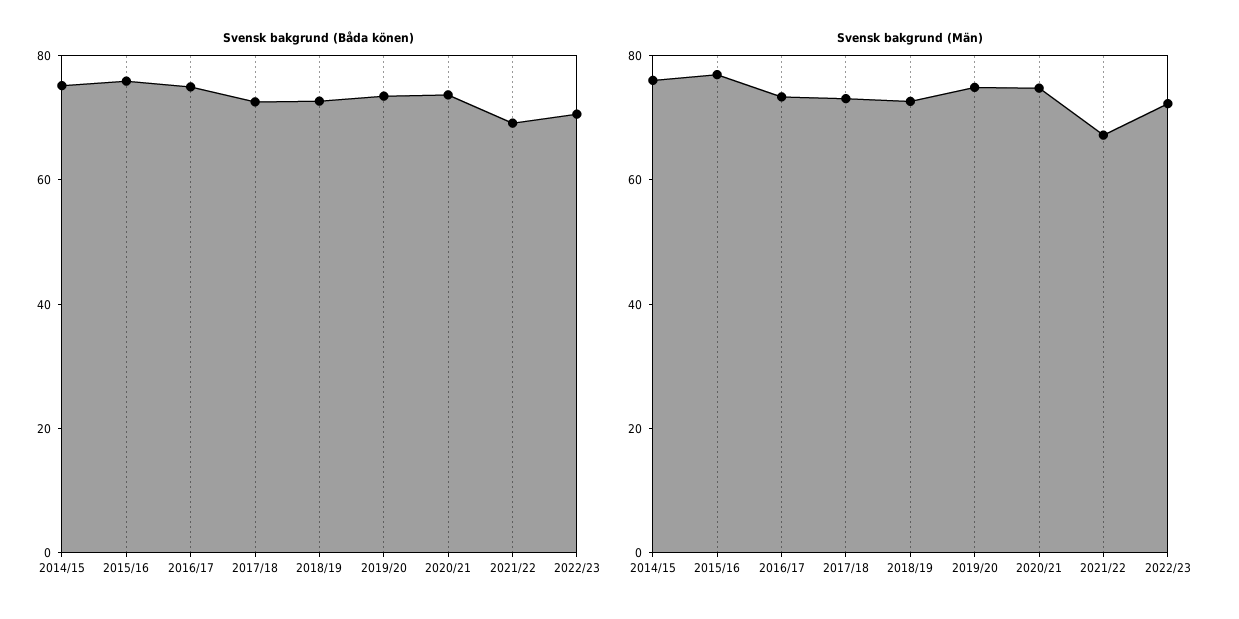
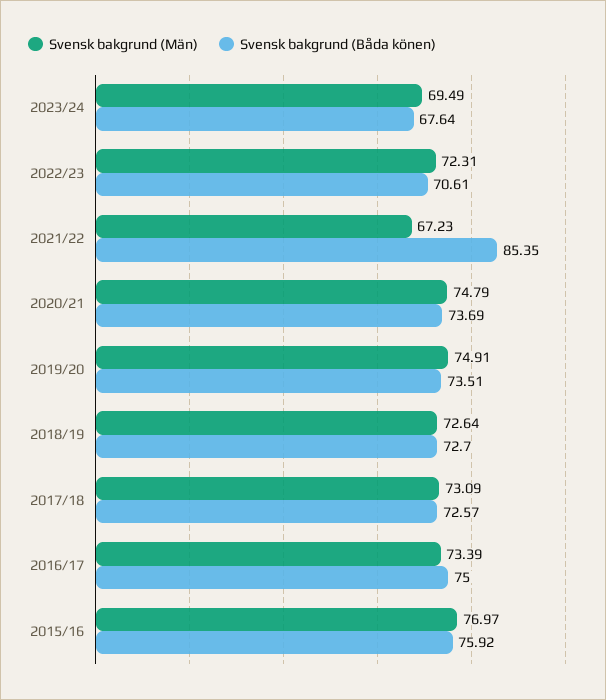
Svensk bakgrund (Båda könen), 2014/15: 75 -> none
Svensk bakgrund (Båda könen), 2021/22: 70 -> 85.35
Svensk bakgrund (Män), 2014/15: 75 -> none
Svensk bakgrund (Män), 2023/24: none -> 69.49
Svensk bakgrund (Båda könen), 2023/24: none -> 67.64

